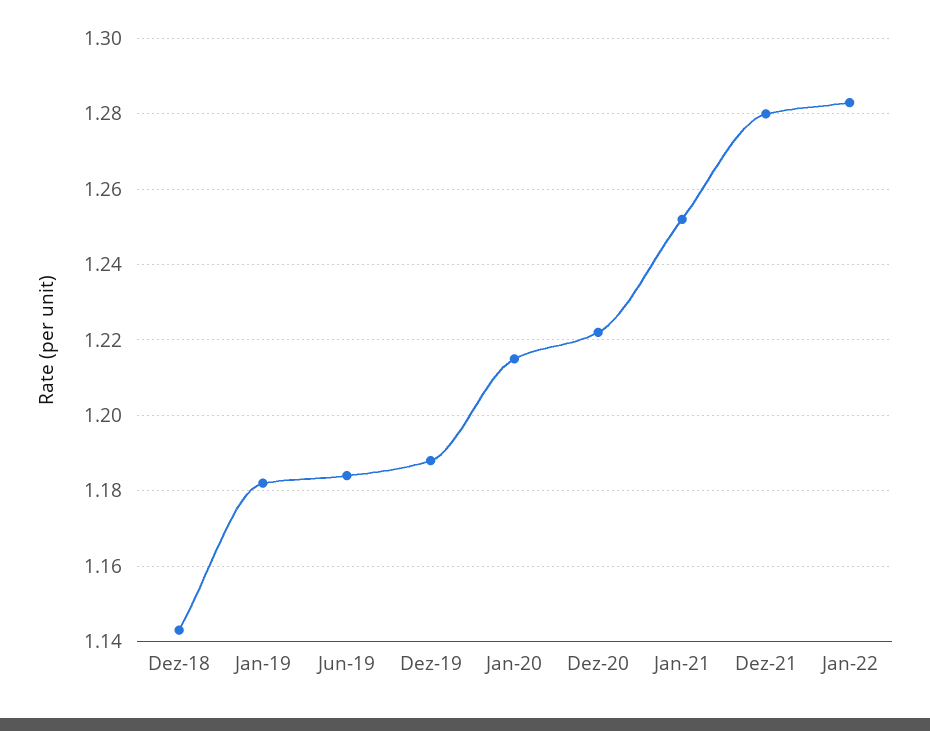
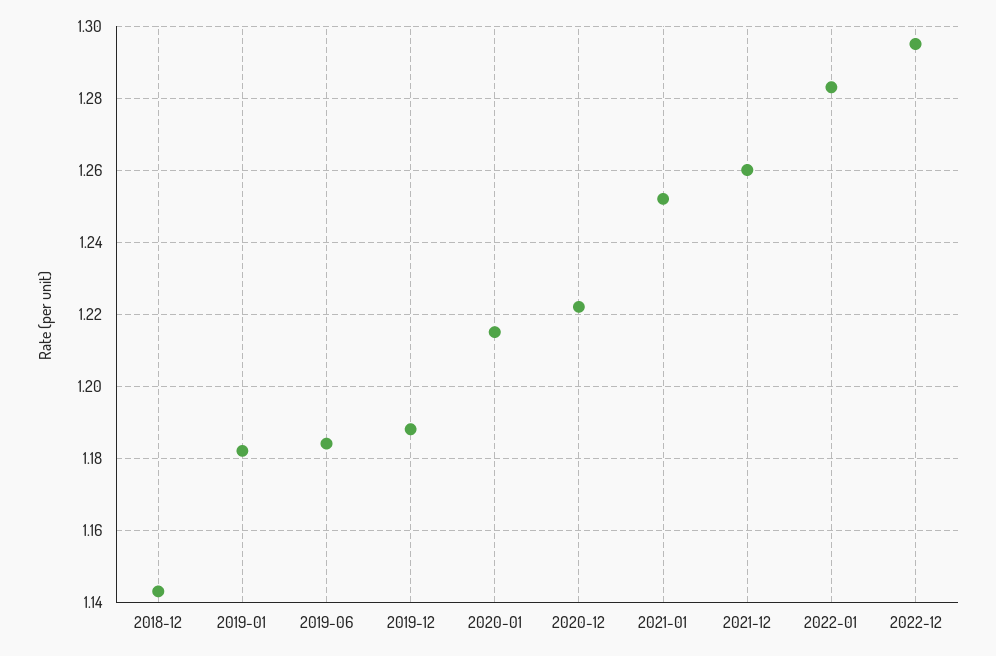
Dez-21: 1.28 -> 1.26
2022-12: none -> 1.295

